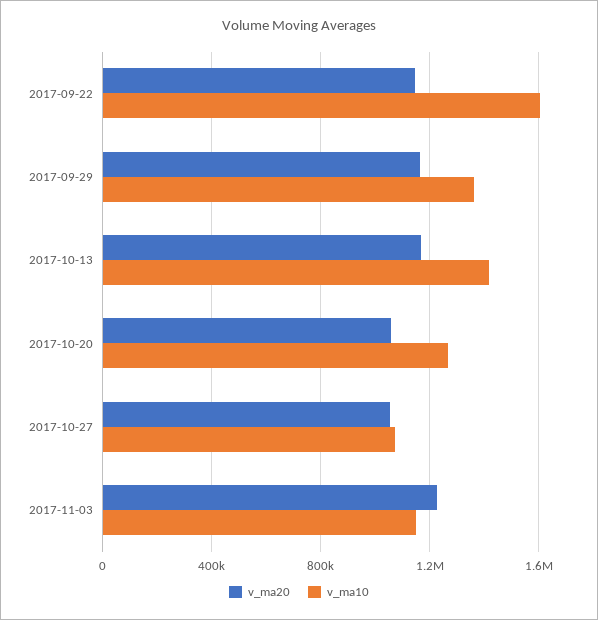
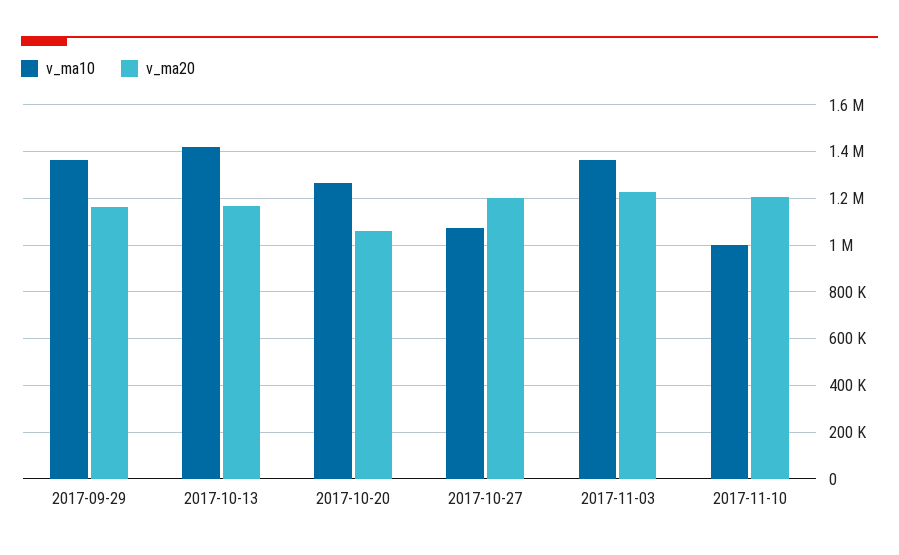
v_ma20, 2017-09-22: 1150000 -> none
v_ma10, 2017-09-22: 1600000 -> none
v_ma20, 2017-10-27: 1050000 -> 1200000
v_ma10, 2017-11-03: 1150000 -> 1350000
v_ma10, 2017-11-10: none -> 1000000
v_ma20, 2017-11-10: none -> 1200000

